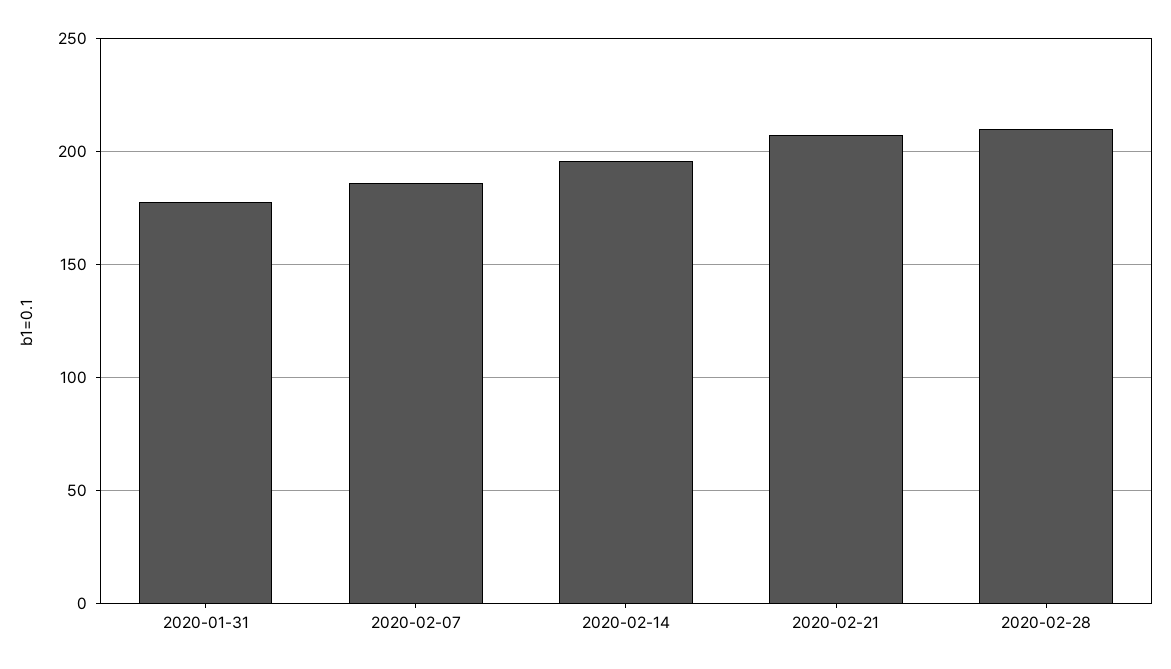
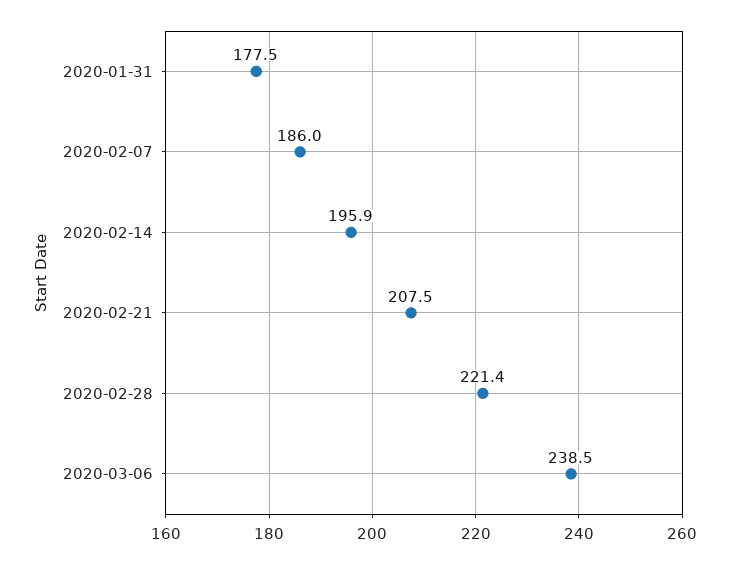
2020-02-28: 210 -> 221.4
2020-03-06: none -> 238.5

